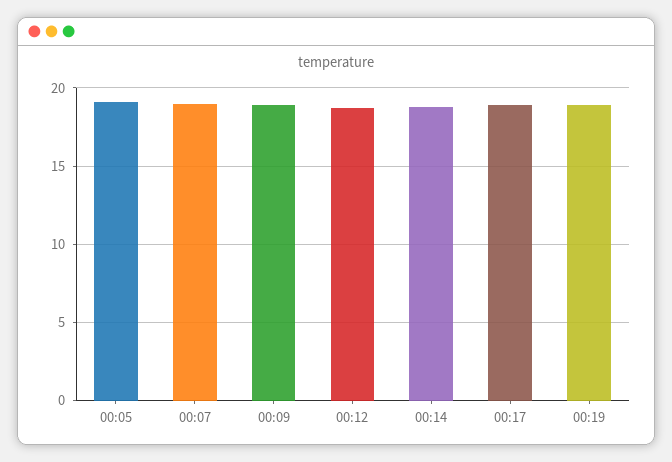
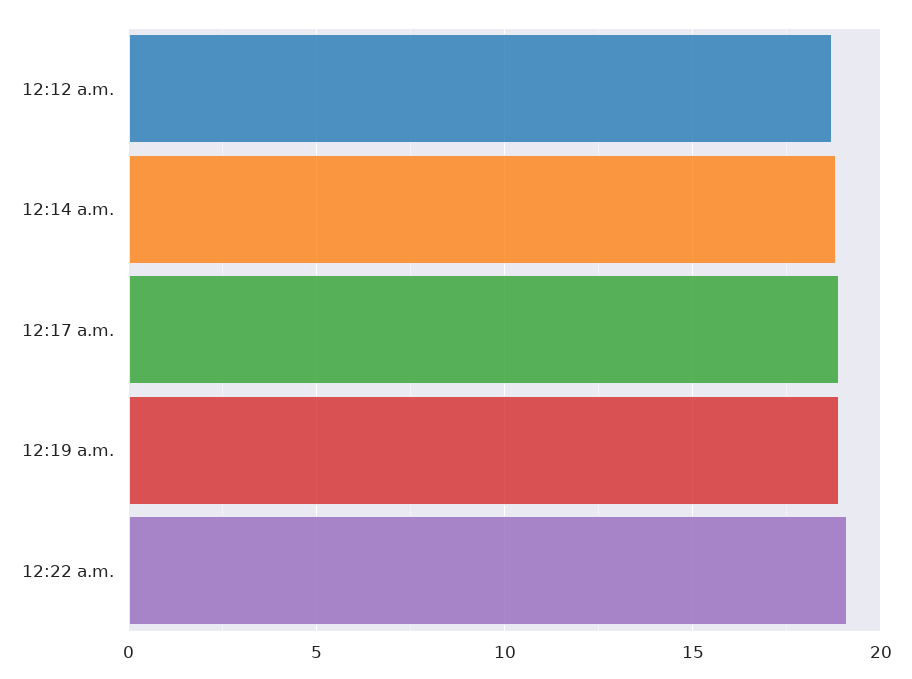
00:05: 19 -> none
00:07: 19 -> none
00:09: 19 -> none
12:22 a.m.: none -> 19

